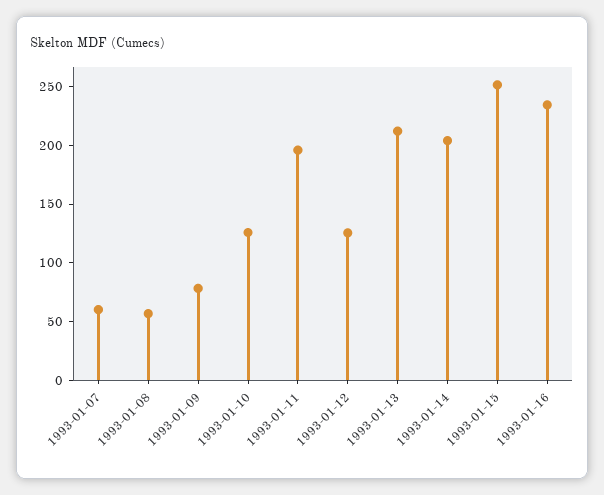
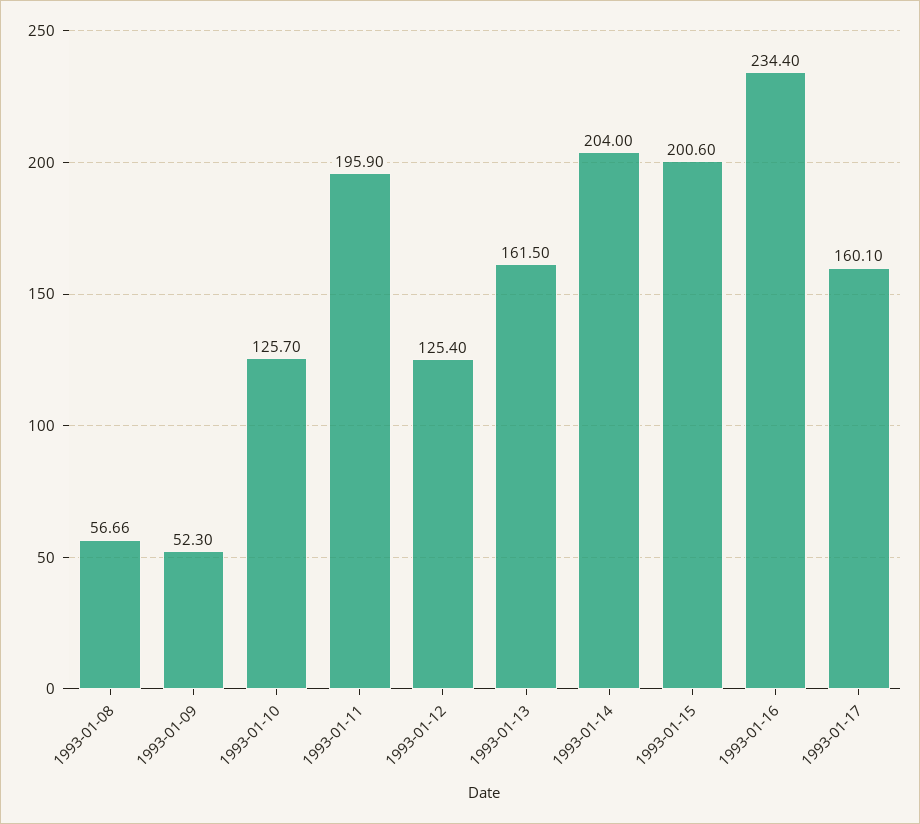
1993-01-07: 60 -> none
1993-01-09: 80 -> 52.3
1993-01-13: 210 -> 161.5
1993-01-15: 250 -> 200.6
1993-01-17: none -> 160.1

